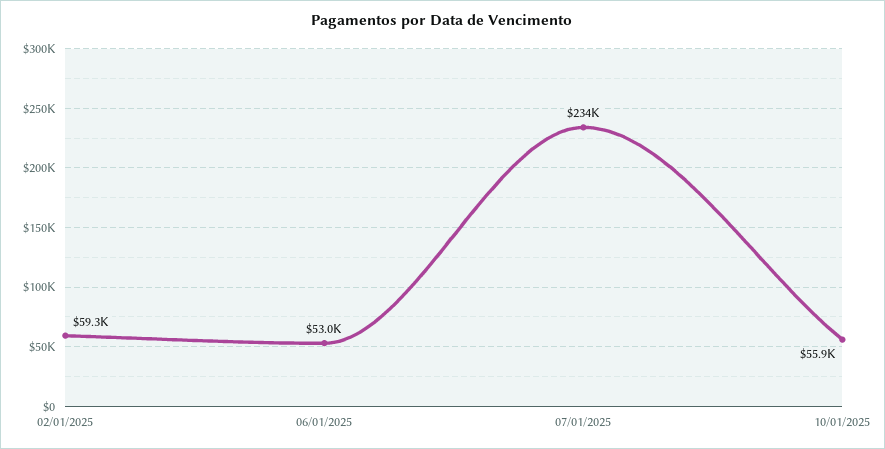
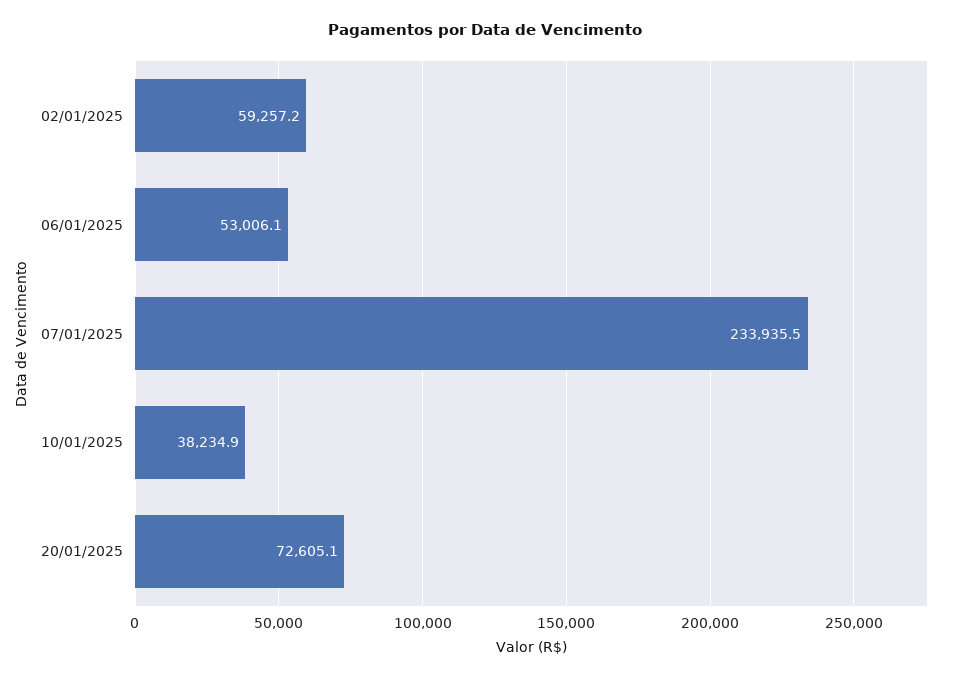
10/01/2025: 55900 -> 38234.9
20/01/2025: none -> 72605.1

